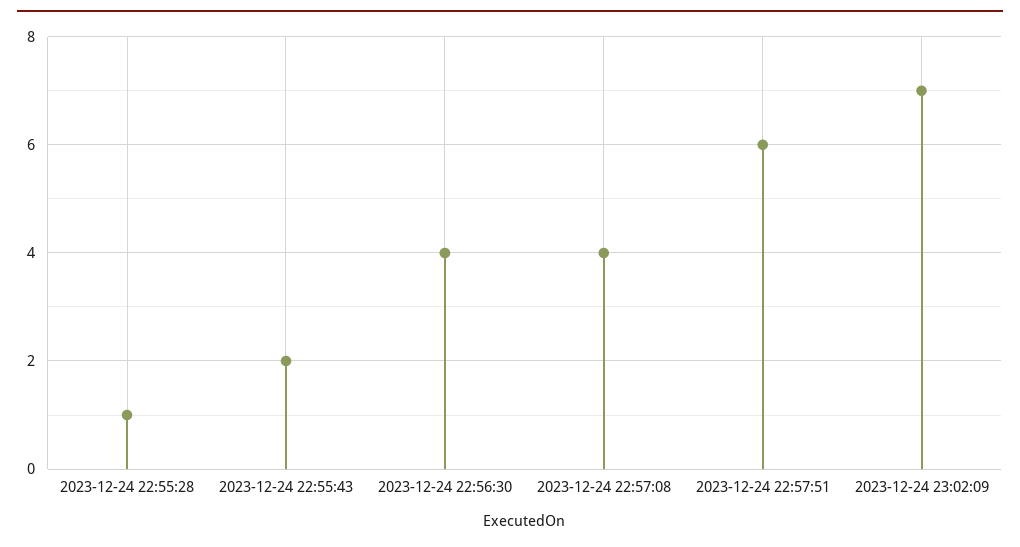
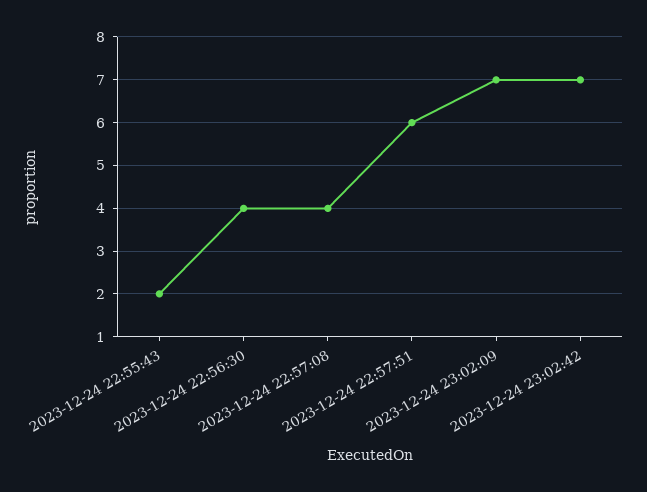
2023-12-24 22:55:28: 1 -> none
2023-12-24 23:02:42: none -> 7

